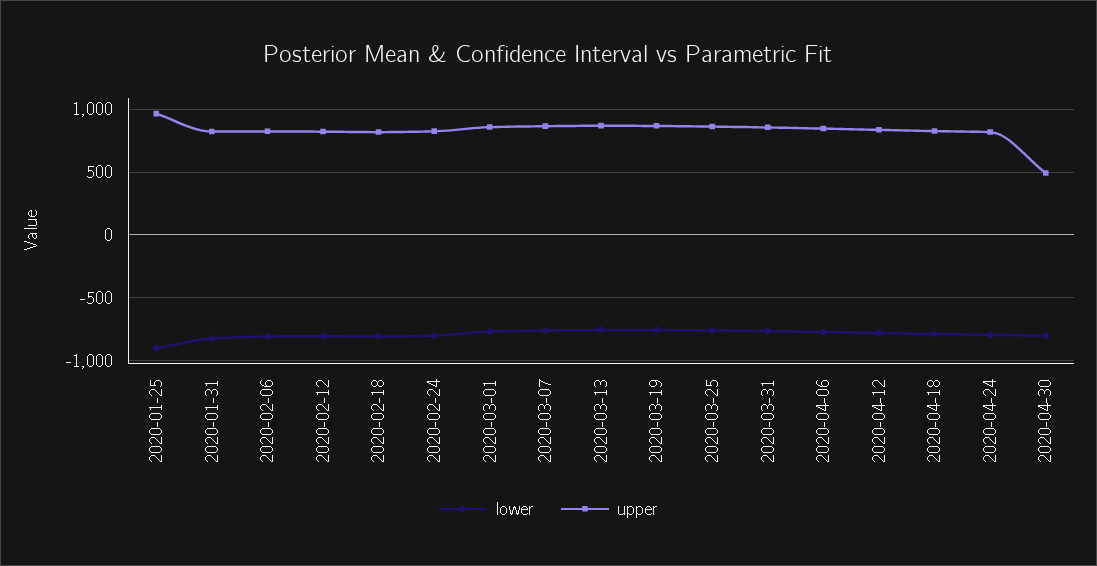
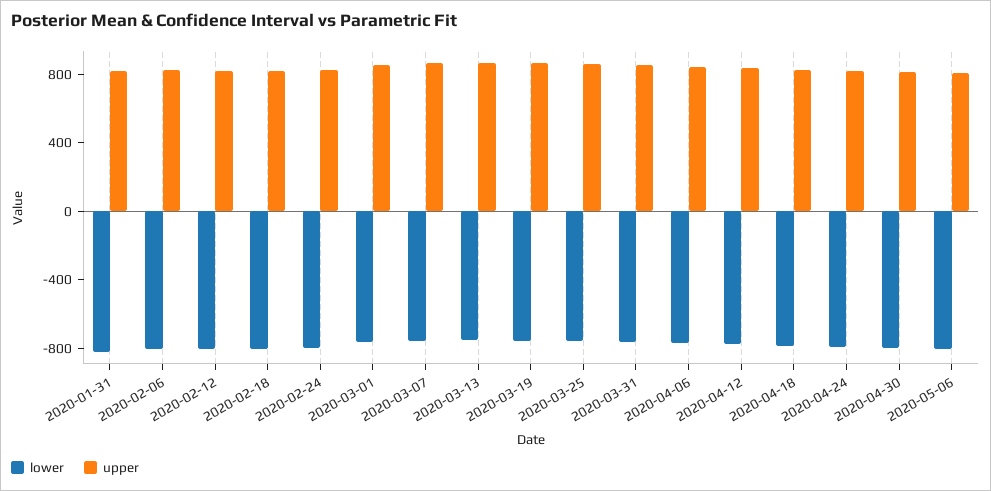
lower, 2020-01-25: -900 -> none
upper, 2020-01-25: 950 -> none
upper, 2020-04-30: 500 -> 800
lower, 2020-05-06: none -> -800
upper, 2020-05-06: none -> 800

